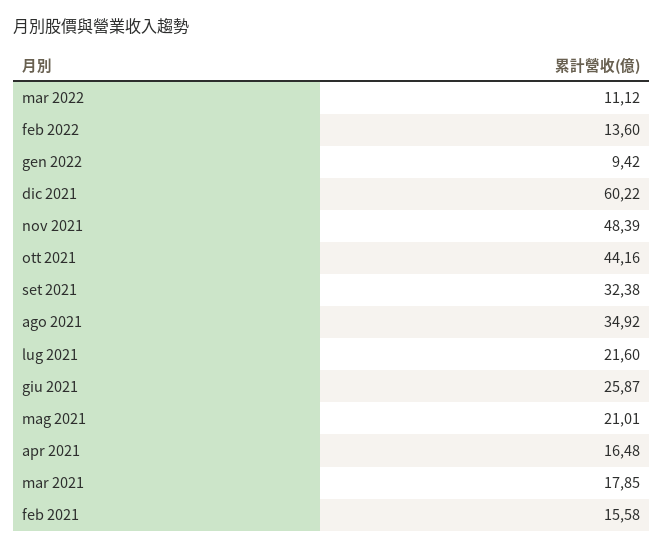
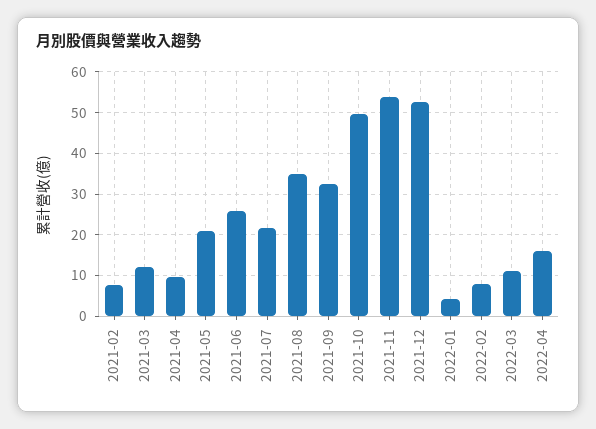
feb 2022: 13.6 -> 8
gen 2022: 9.42 -> 4
dic 2021: 60.22 -> 52
nov 2021: 48.39 -> 54
ott 2021: 44.16 -> 50
apr 2021: 16.48 -> 10
mar 2021: 17.85 -> 12
feb 2021: 15.58 -> 8
2022-04: none -> 16

